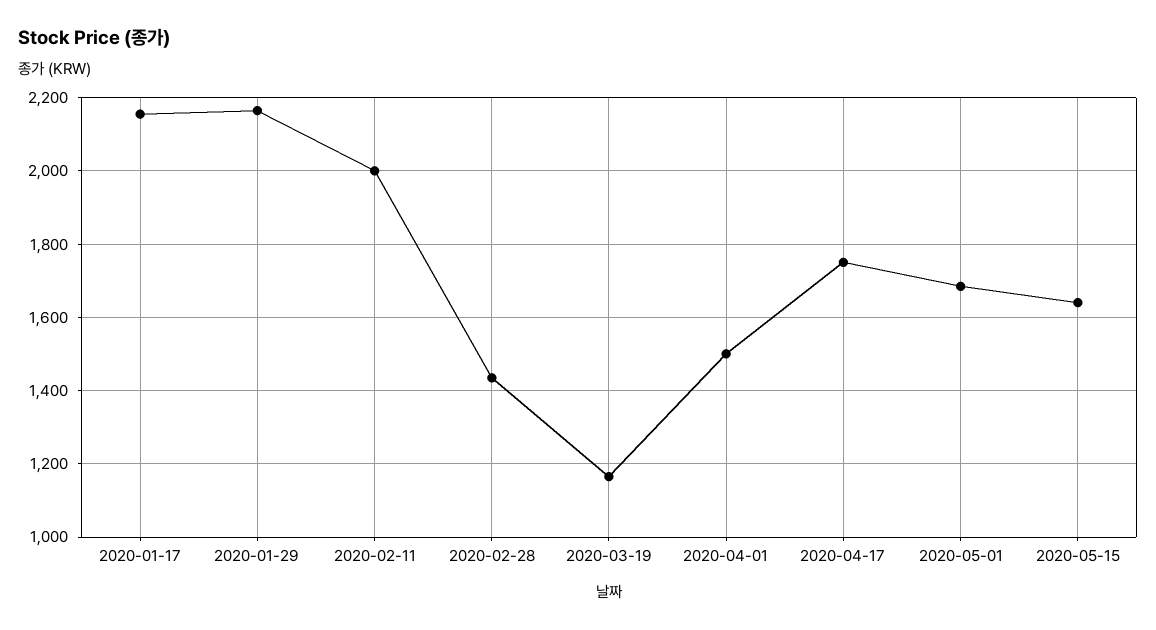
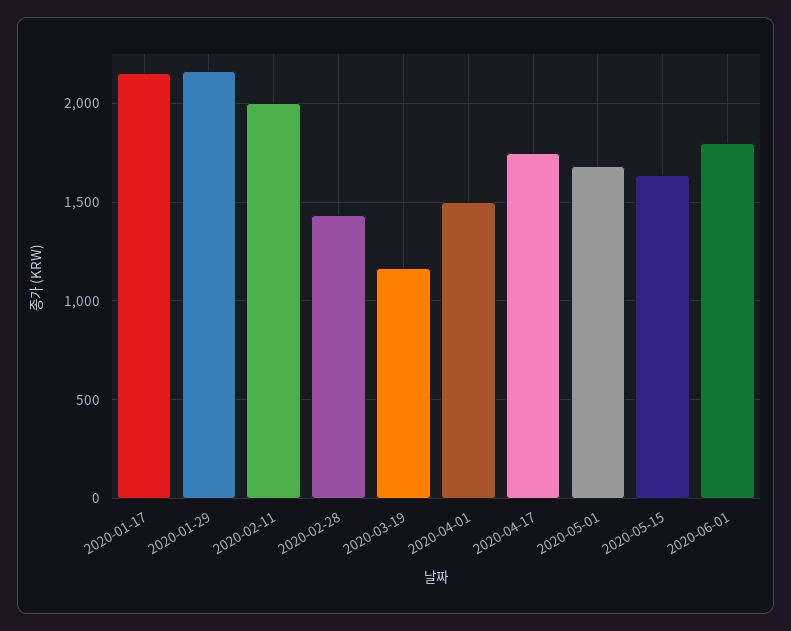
2020-06-01: none -> 1800

